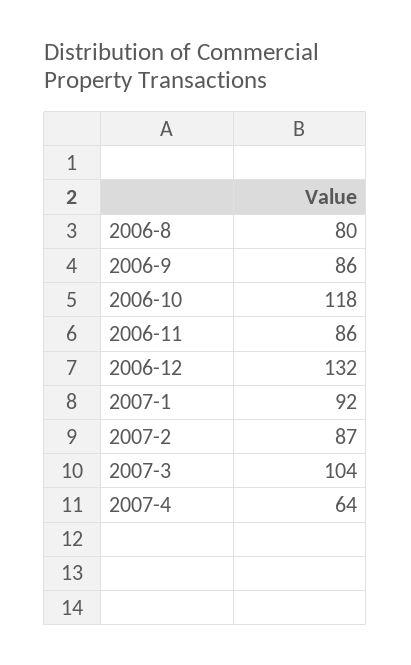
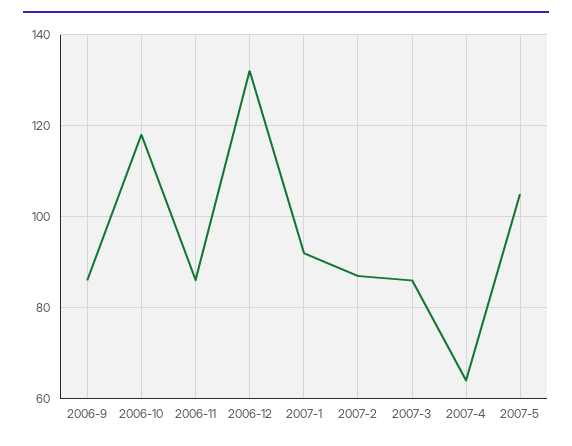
2006-8: 80 -> none
2007-3: 104 -> 85
2007-5: none -> 105

